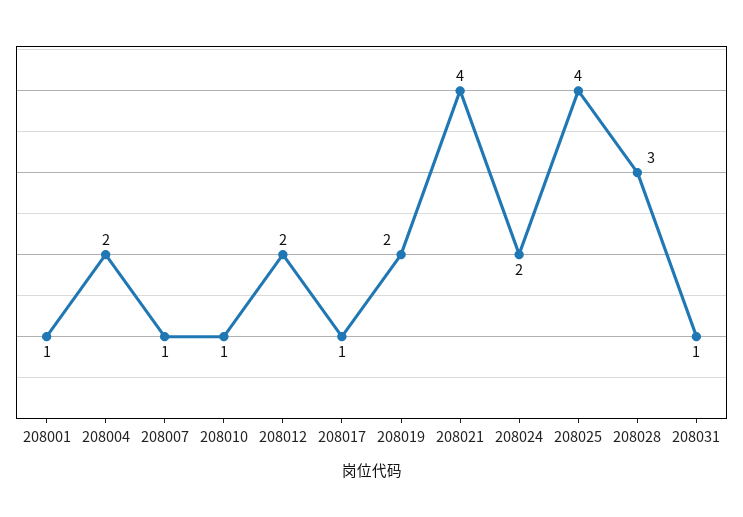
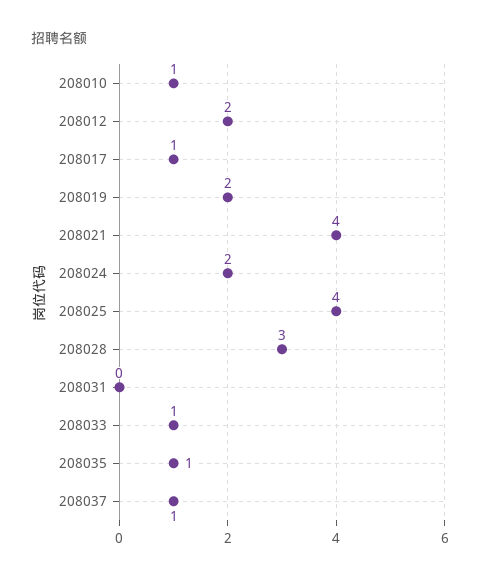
208001: 1 -> none
208004: 2 -> none
208007: 1 -> none
208031: 1 -> 0
208033: none -> 1
208035: none -> 1
208037: none -> 1

